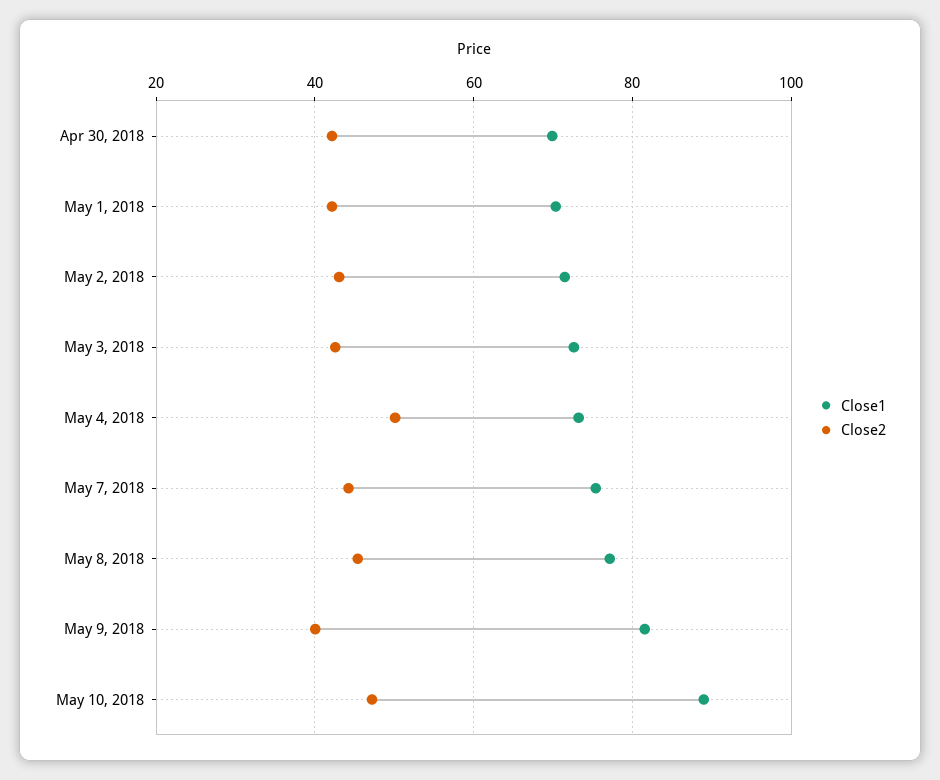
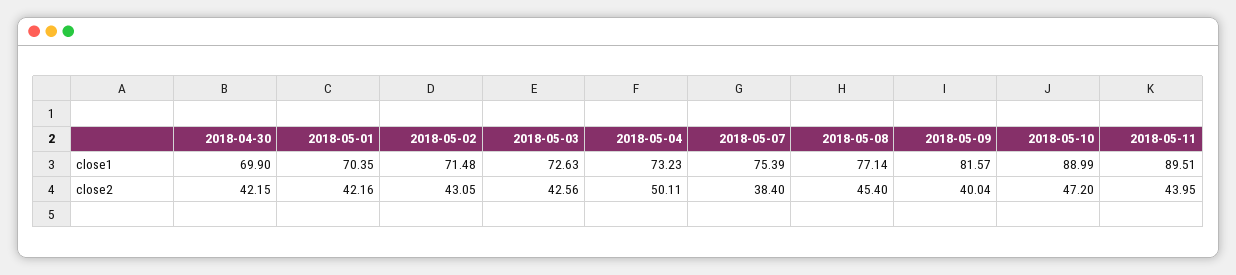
Close2, May 7, 2018: 44 -> 38.4
Close1, 2018-05-11: none -> 89.51
Close2, 2018-05-11: none -> 43.95

